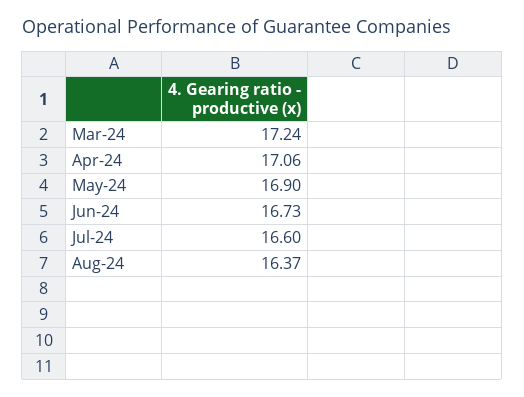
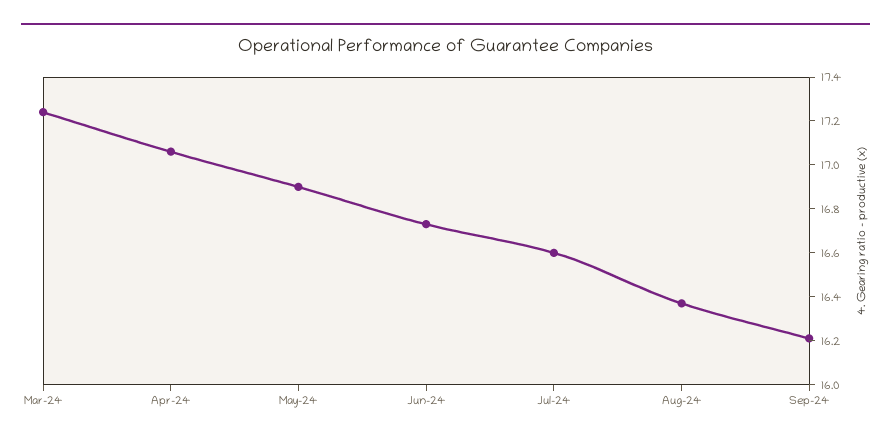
Sep-24: none -> 16.2

